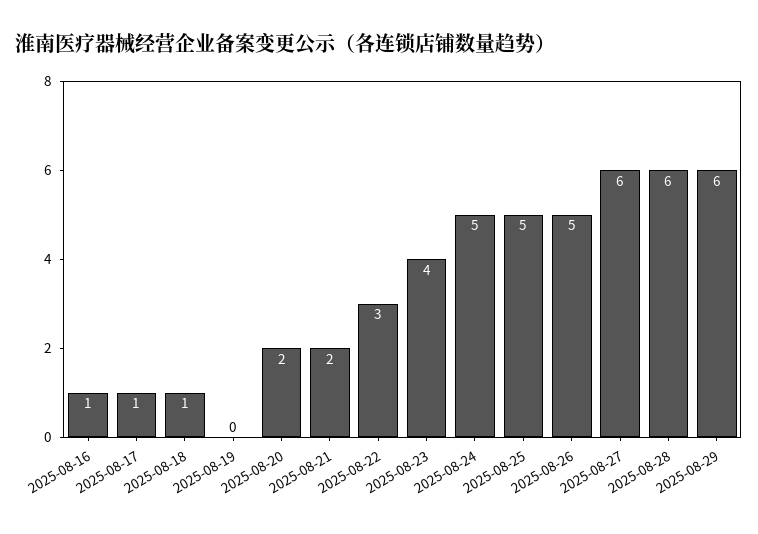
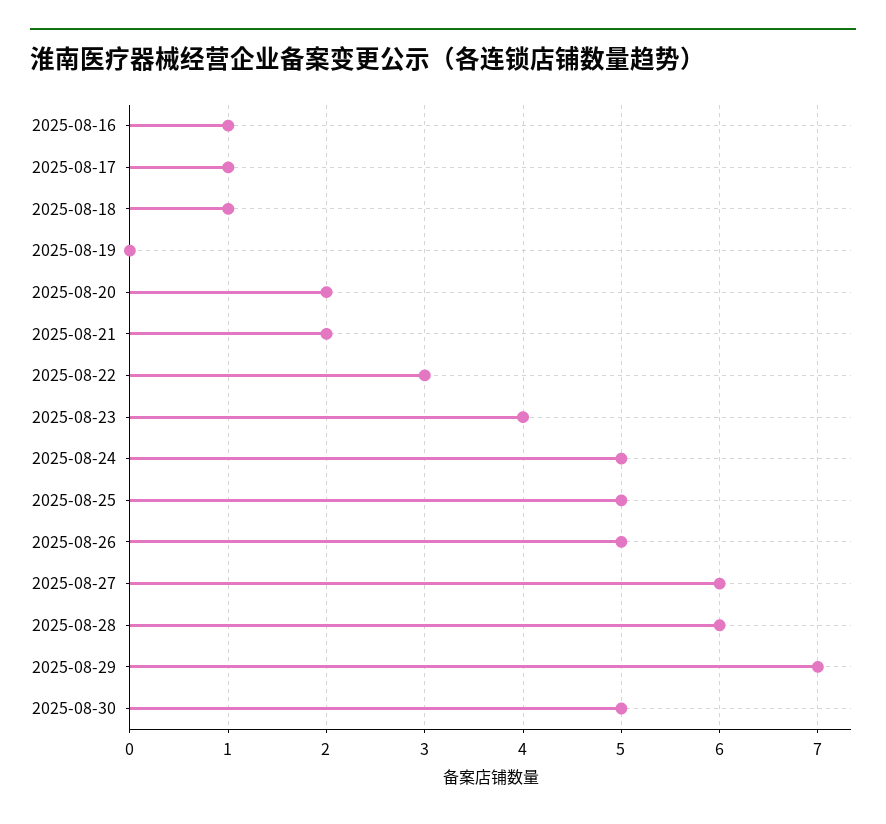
2025-08-29: 6 -> 7
2025-08-30: none -> 5

